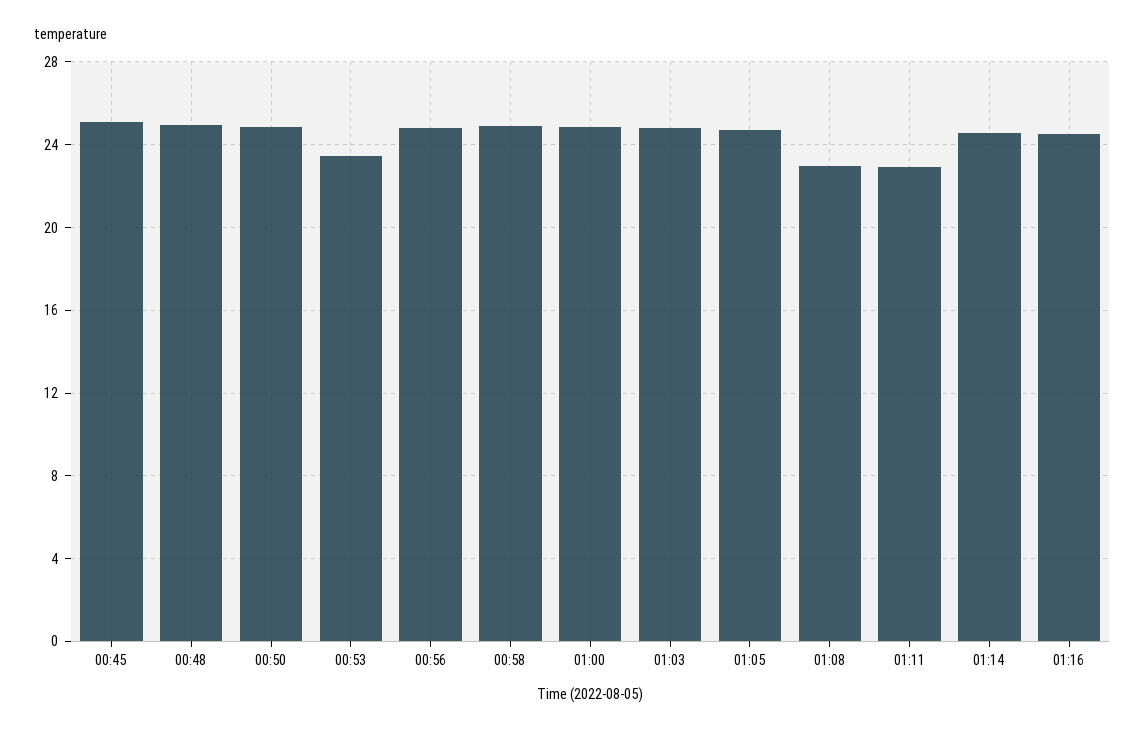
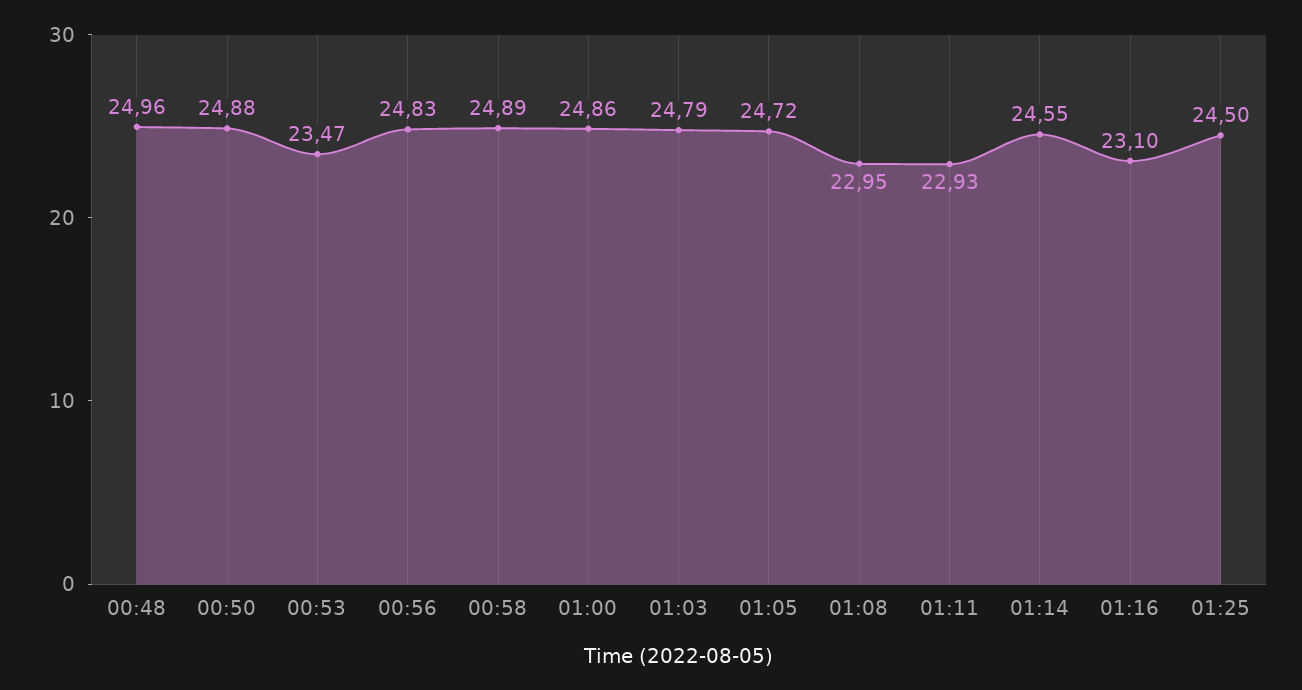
00:45: 25 -> none
01:16: 24.5 -> 23.1
01:25: none -> 24.5

